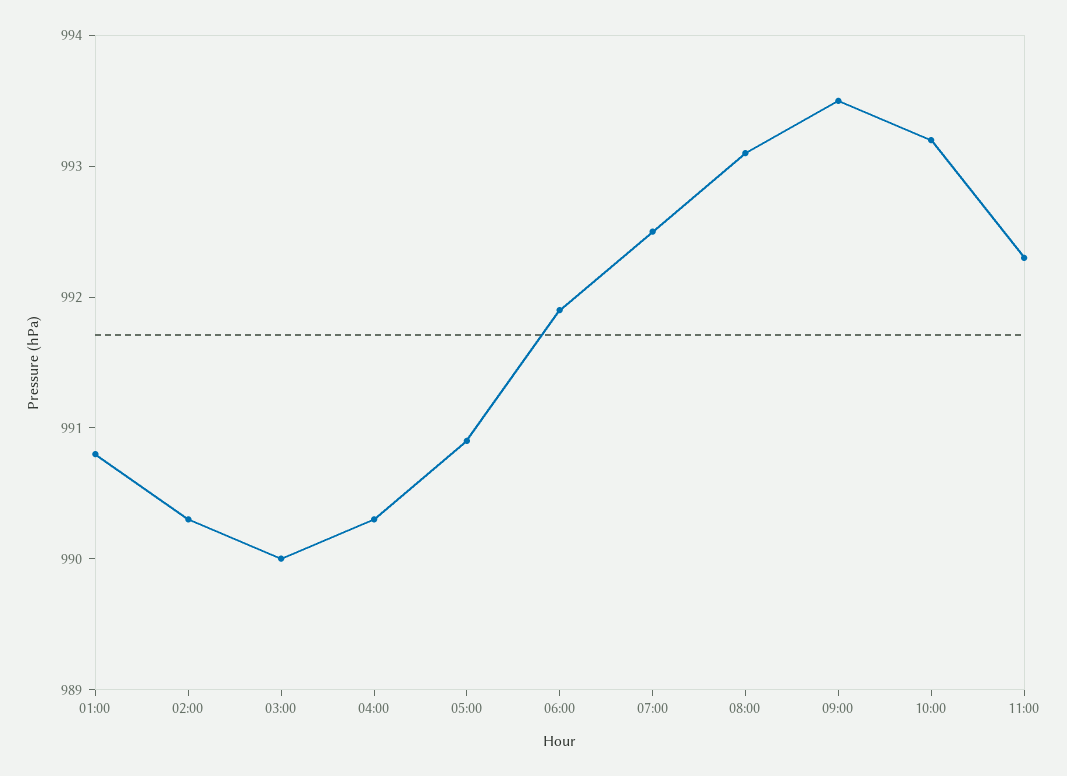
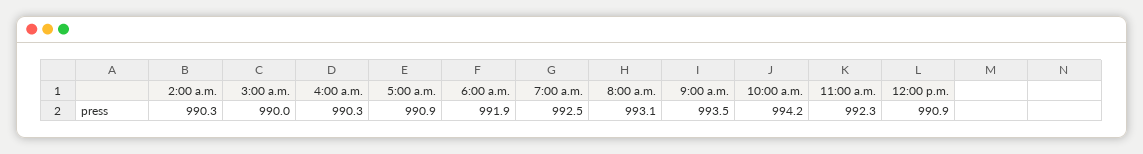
01:00: 990.8 -> none
10:00: 993.2 -> 994.2
12:00 p.m.: none -> 990.9

